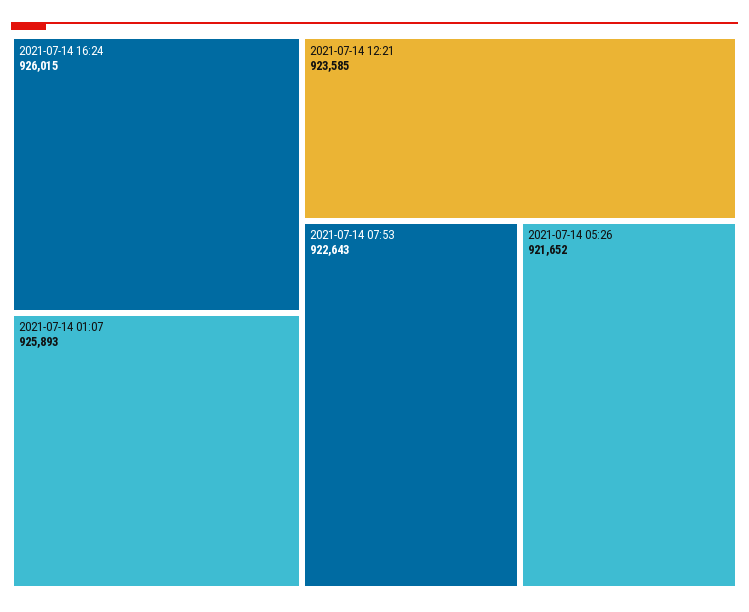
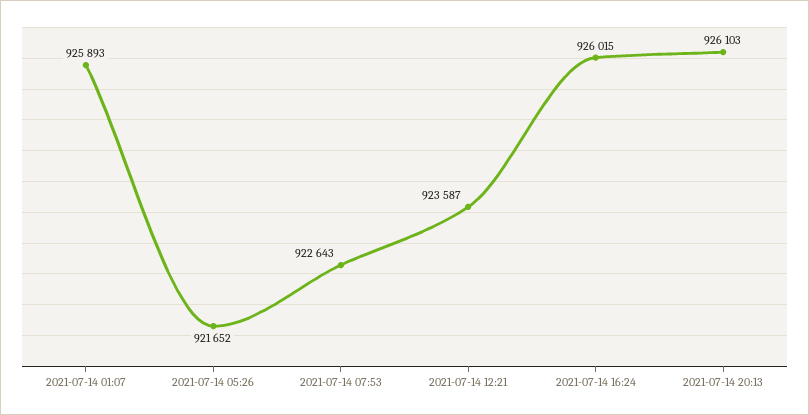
2021-07-14 12:21: 923585 -> 923587
2021-07-14 20:13: none -> 926103

